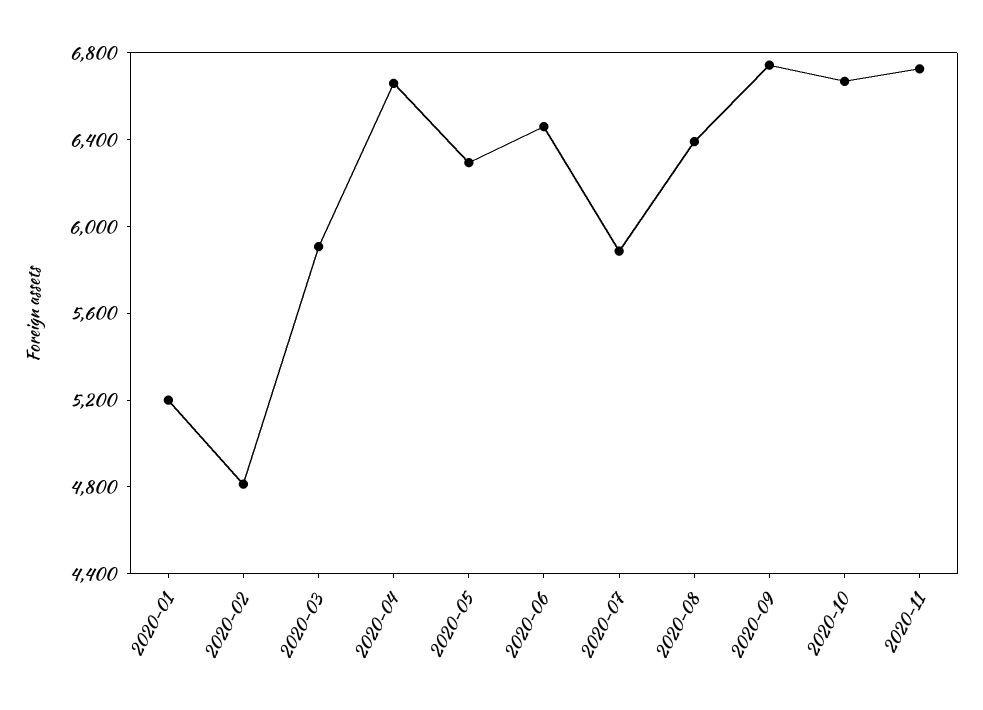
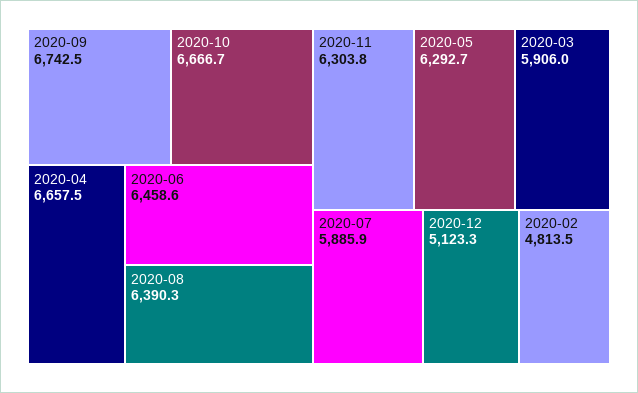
2020-01: 5200 -> none
2020-11: 6700 -> 6303.8
2020-12: none -> 5123.3

